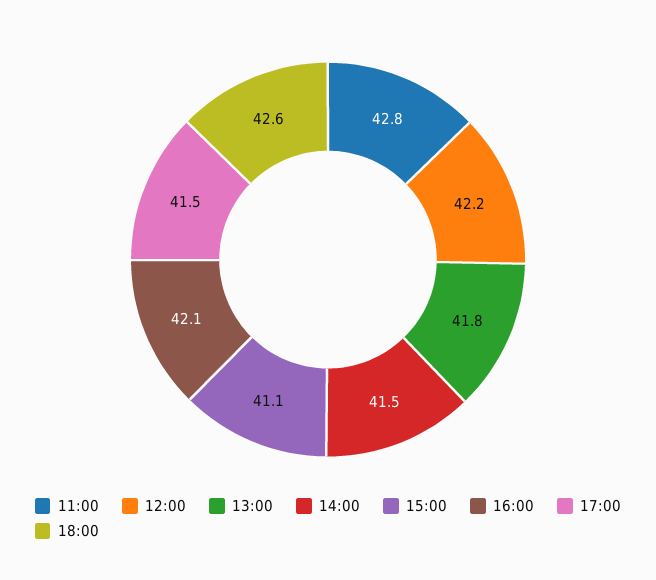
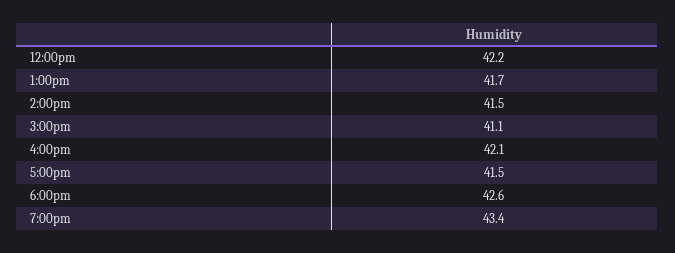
11:00: 42.8 -> none
13:00: 41.8 -> 41.7
7:00pm: none -> 43.4

